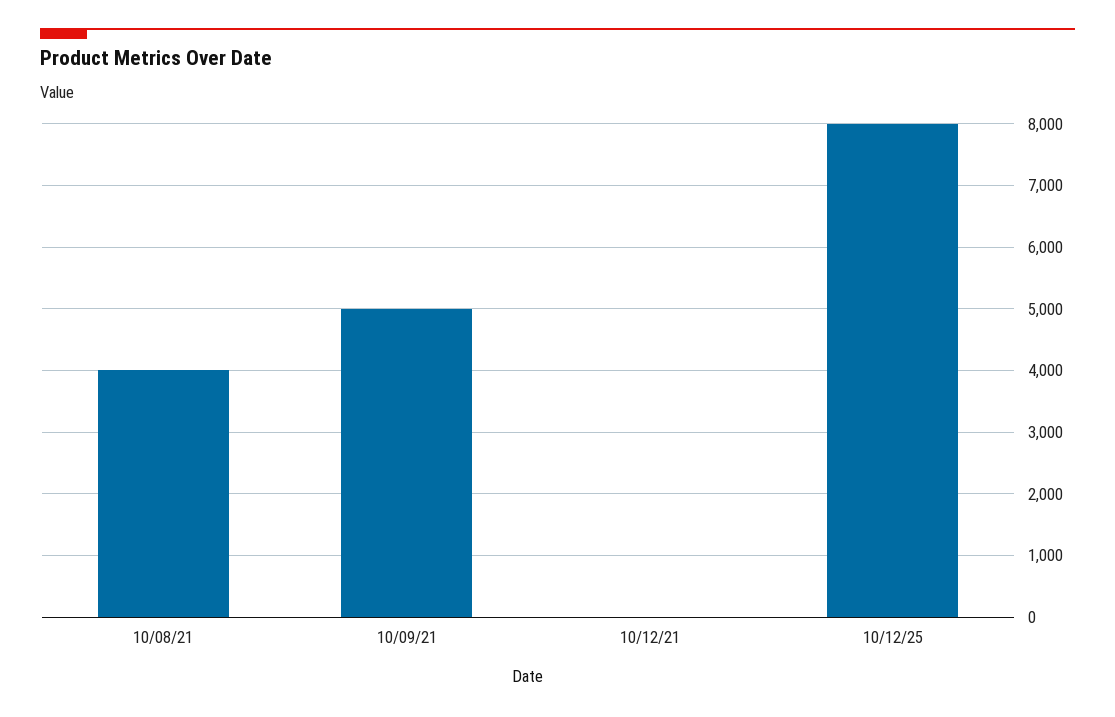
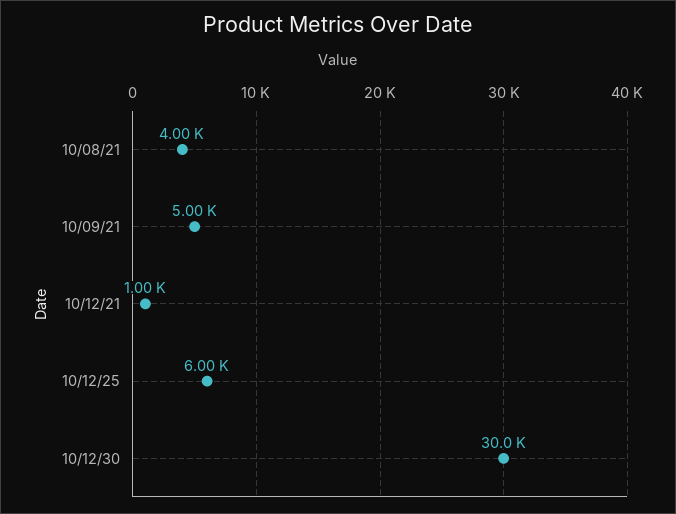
10/12/21: 0 -> 1000
10/12/25: 8000 -> 6000
10/12/30: none -> 30000

